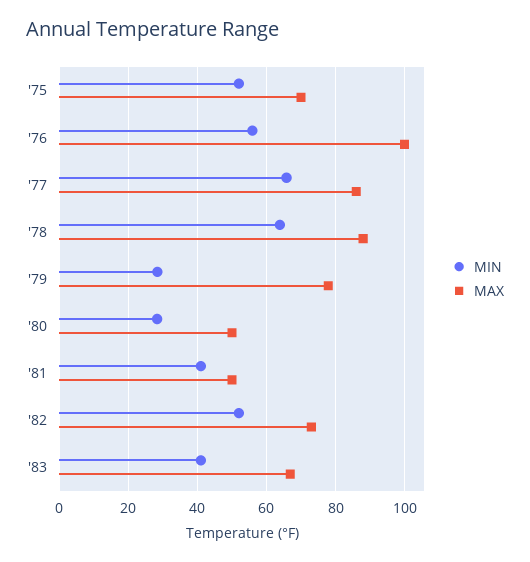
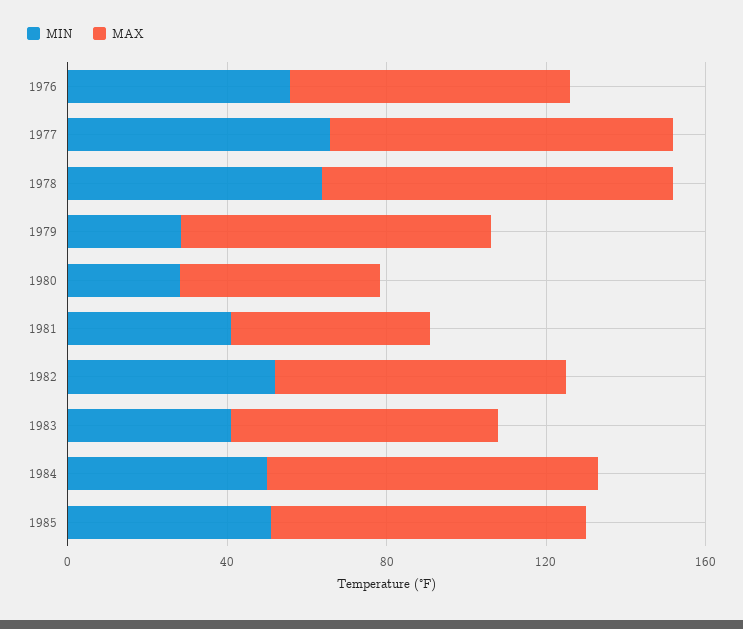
MIN, '75: 52 -> none
MAX, '75: 70 -> none
MAX, '76: 100 -> 70
MIN, 1984: none -> 50
MAX, 1984: none -> 80
MIN, 1985: none -> 50
MAX, 1985: none -> 80

